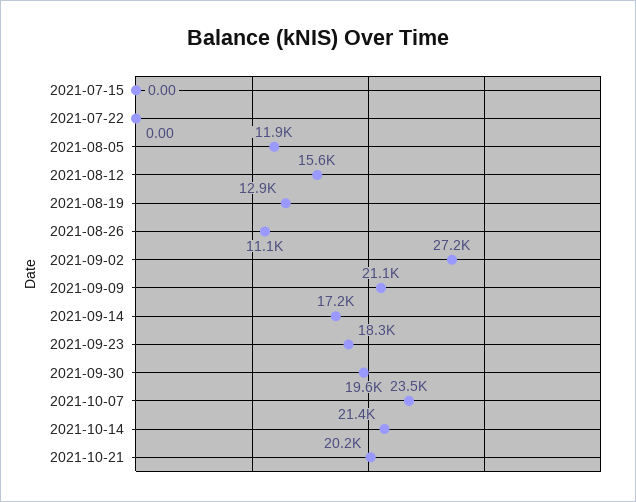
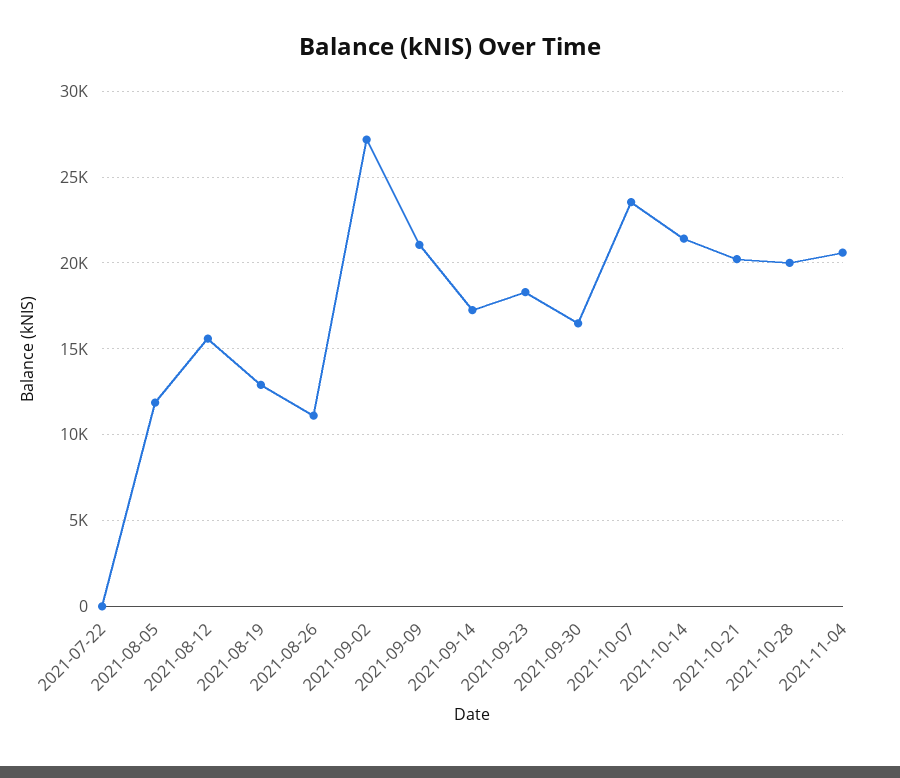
2021-07-15: 0 -> none
2021-09-30: 19600 -> 16500
2021-10-28: none -> 20000
2021-11-04: none -> 20500

